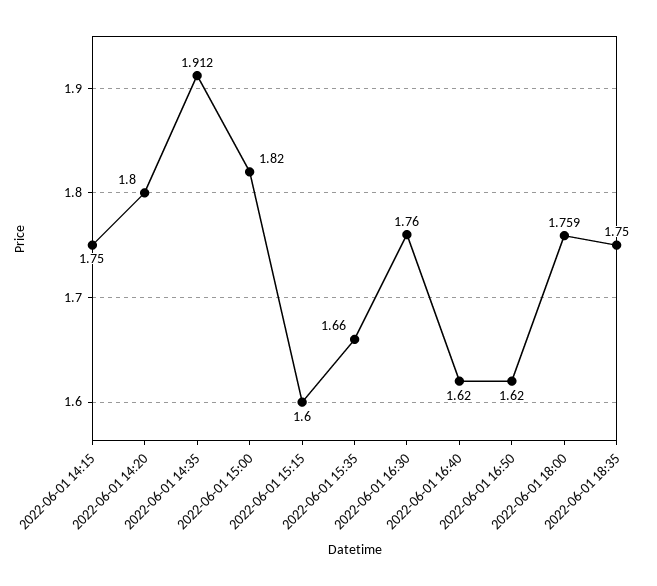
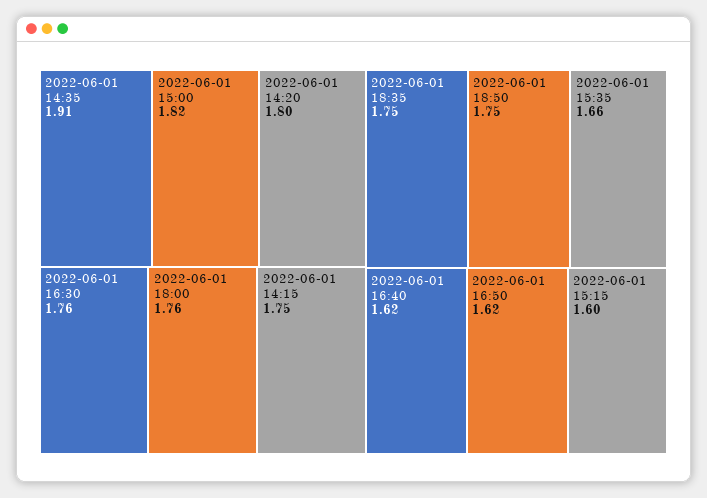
2022-06-01 18:50: none -> 1.75

